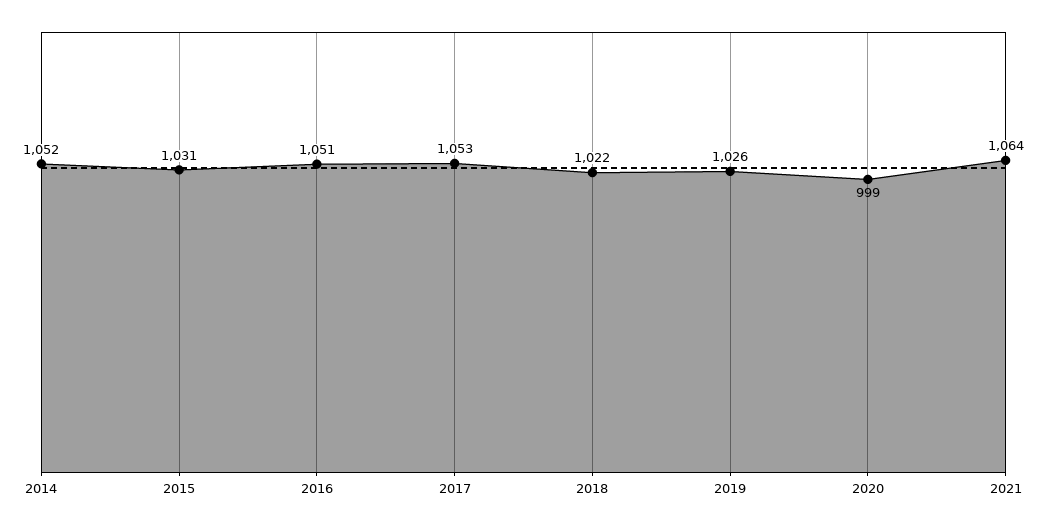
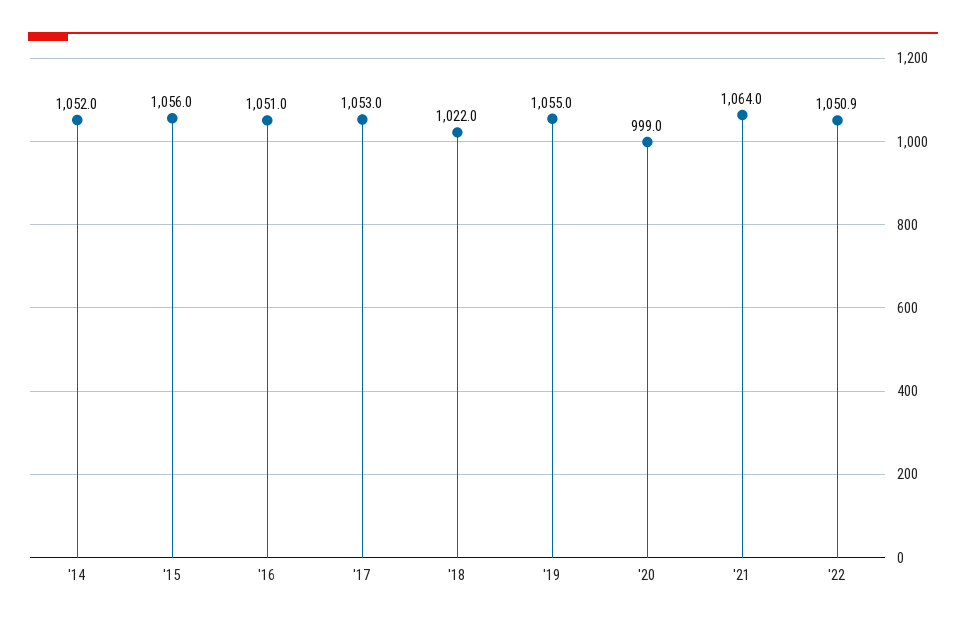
2015: 1031 -> 1056
2019: 1026 -> 1055
'22: none -> 1050.9

